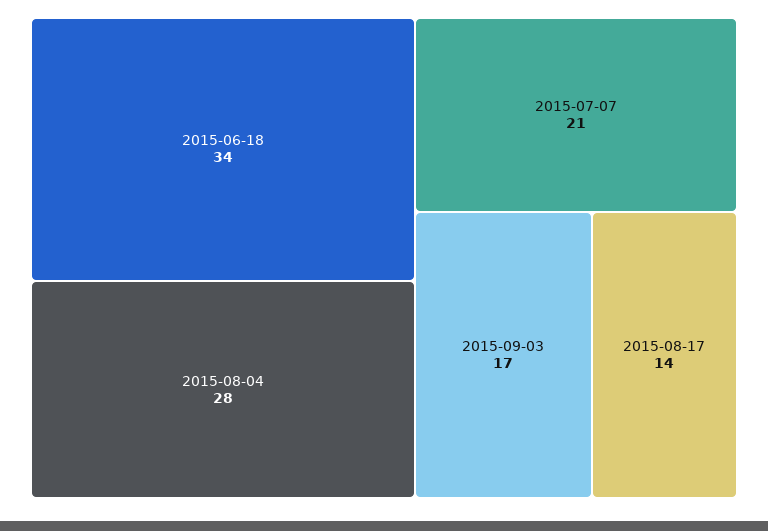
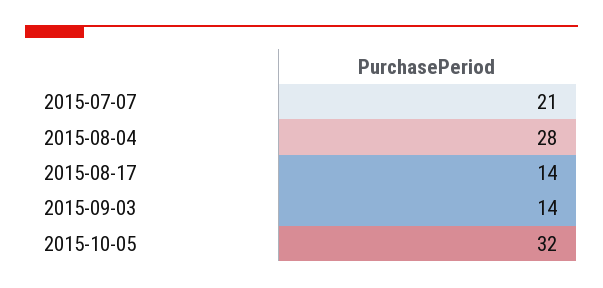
2015-06-18: 34 -> none
2015-09-03: 17 -> 14
2015-10-05: none -> 32

